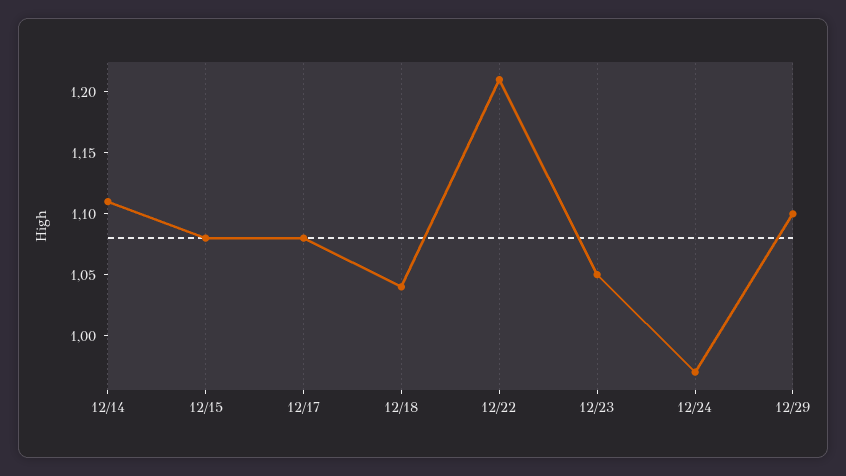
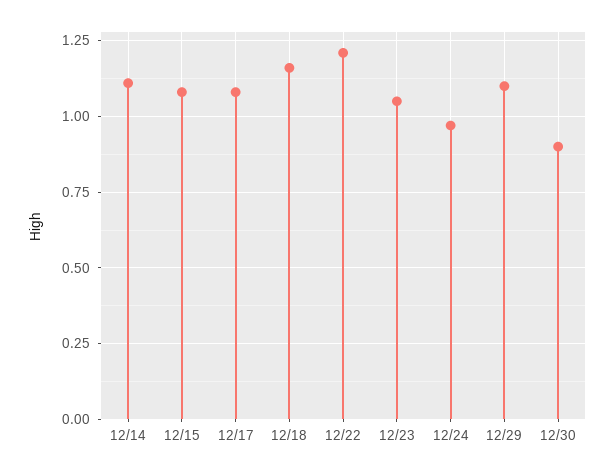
12/18: 1.04 -> 1.15
12/30: none -> 0.9

